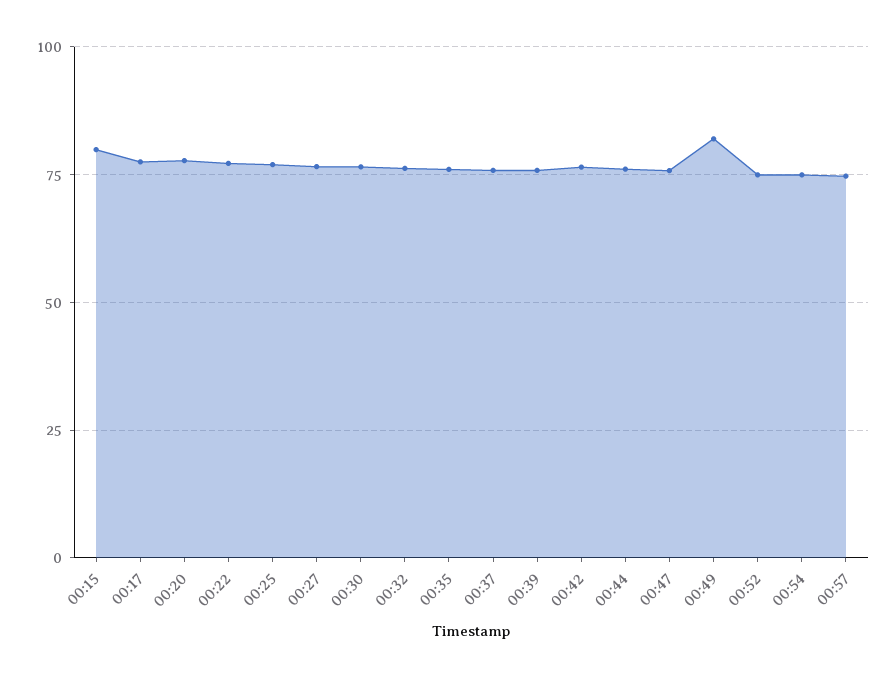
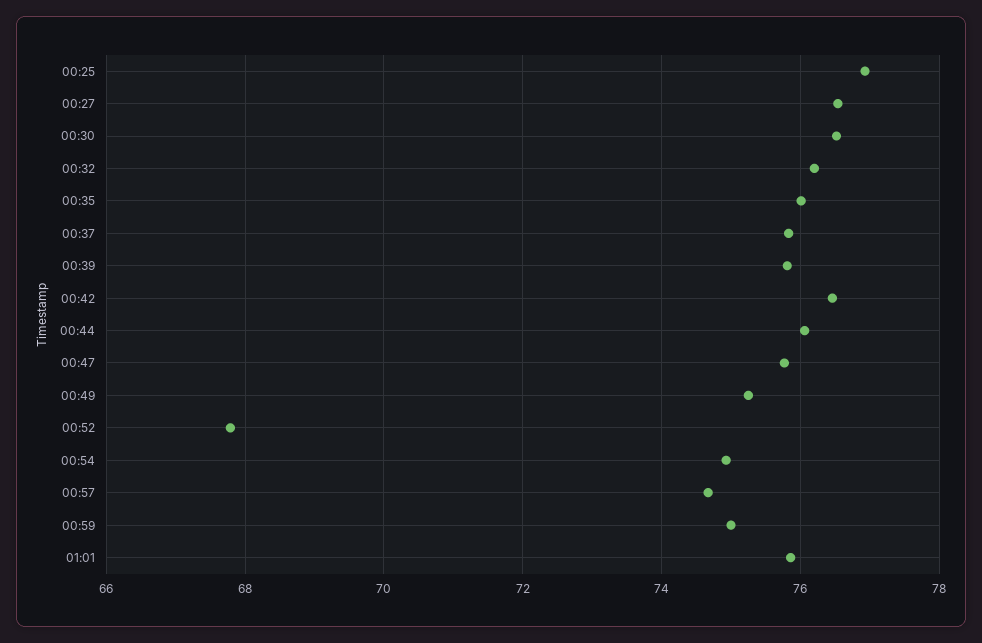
00:15: 80 -> none
00:17: 77.5 -> none
00:20: 77.5 -> none
00:22: 77.5 -> none
00:49: 82.5 -> 75.2
00:52: 75 -> 67.8
00:59: none -> 75
01:01: none -> 75.8

